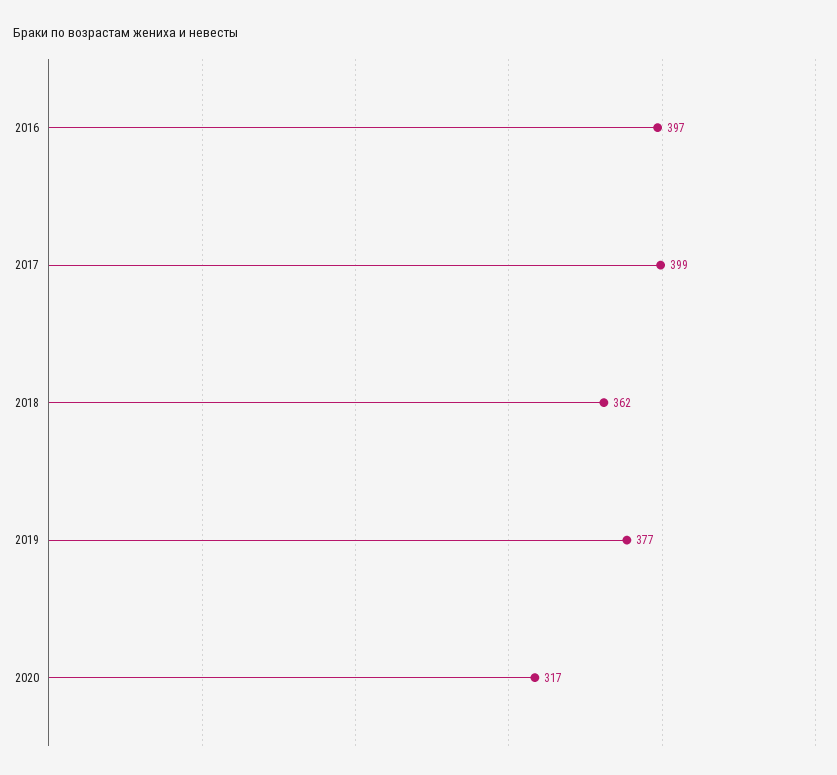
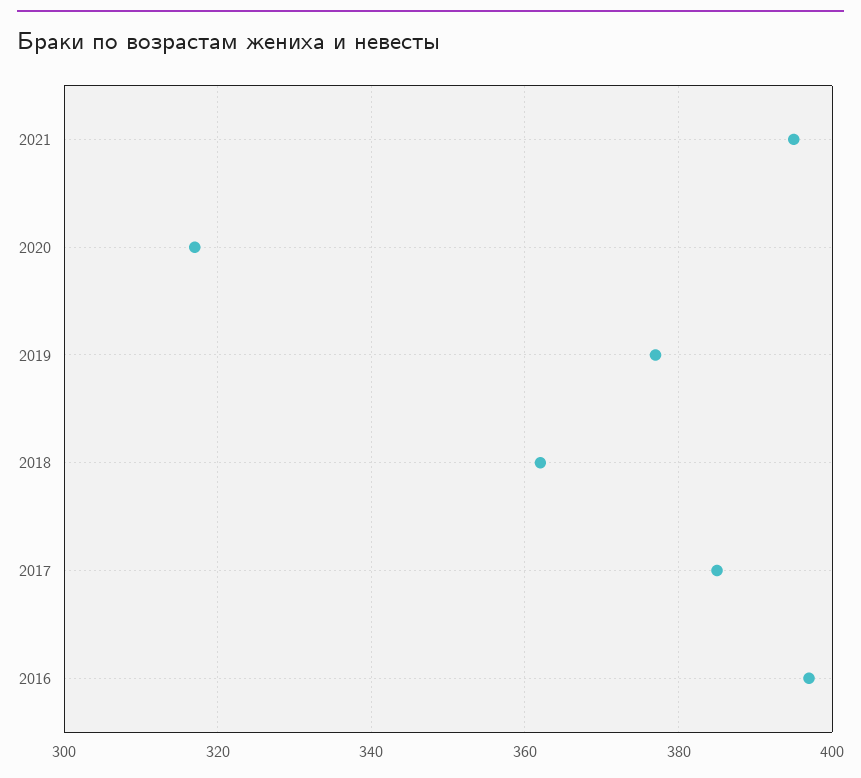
2017: 399 -> 385
2021: none -> 395

